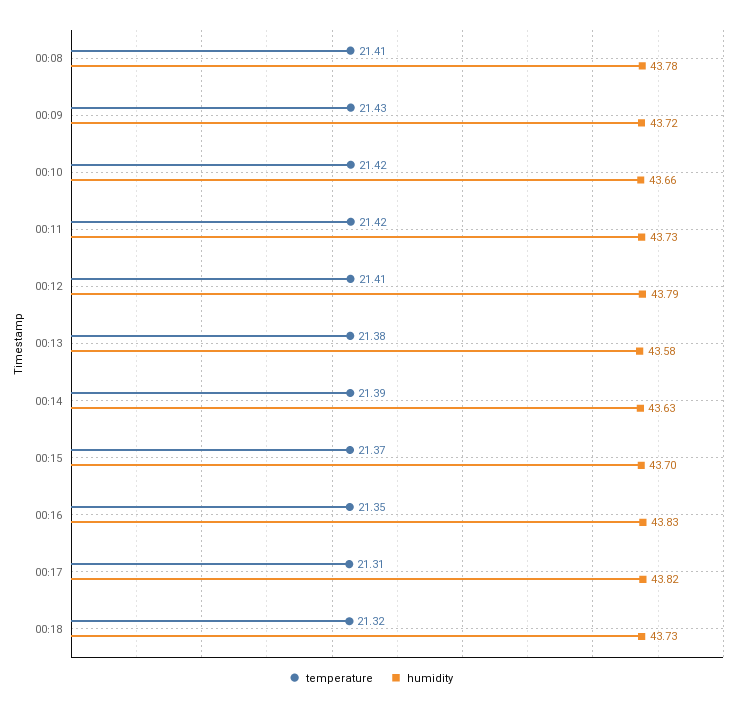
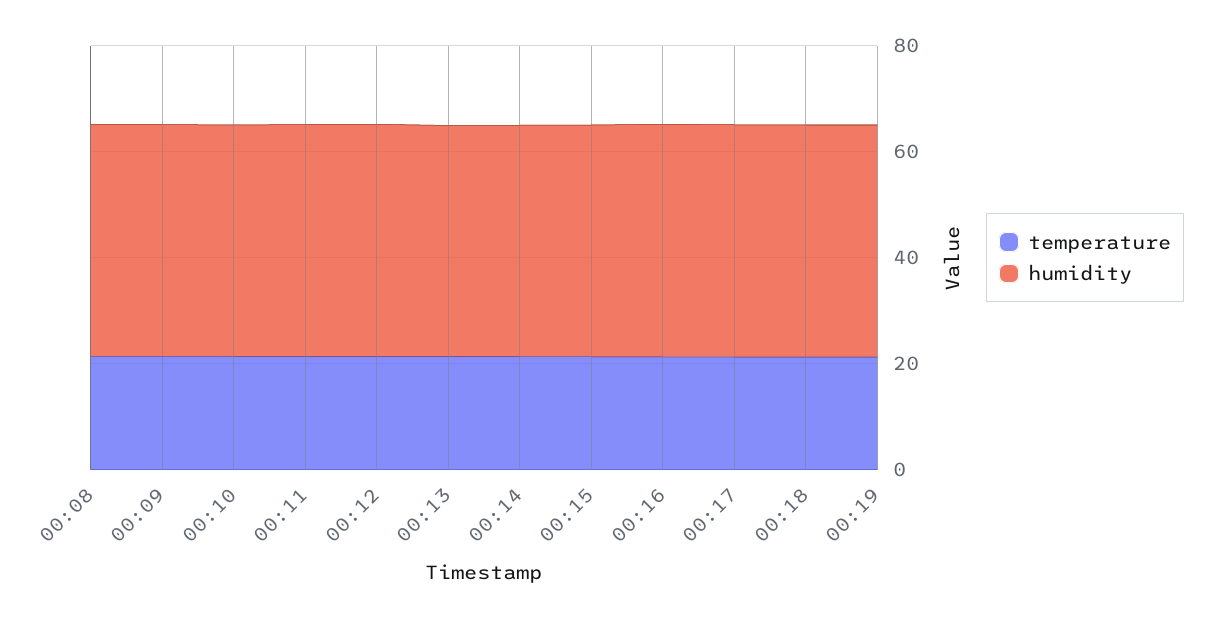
temperature, 00:19: none -> 20
humidity, 00:19: none -> 45

